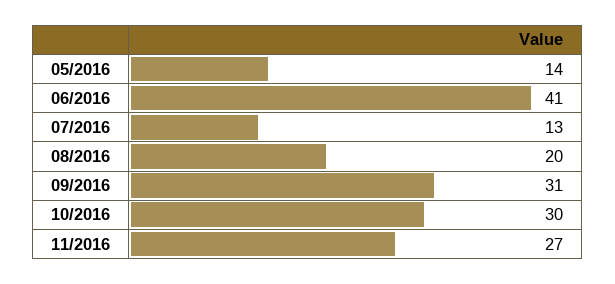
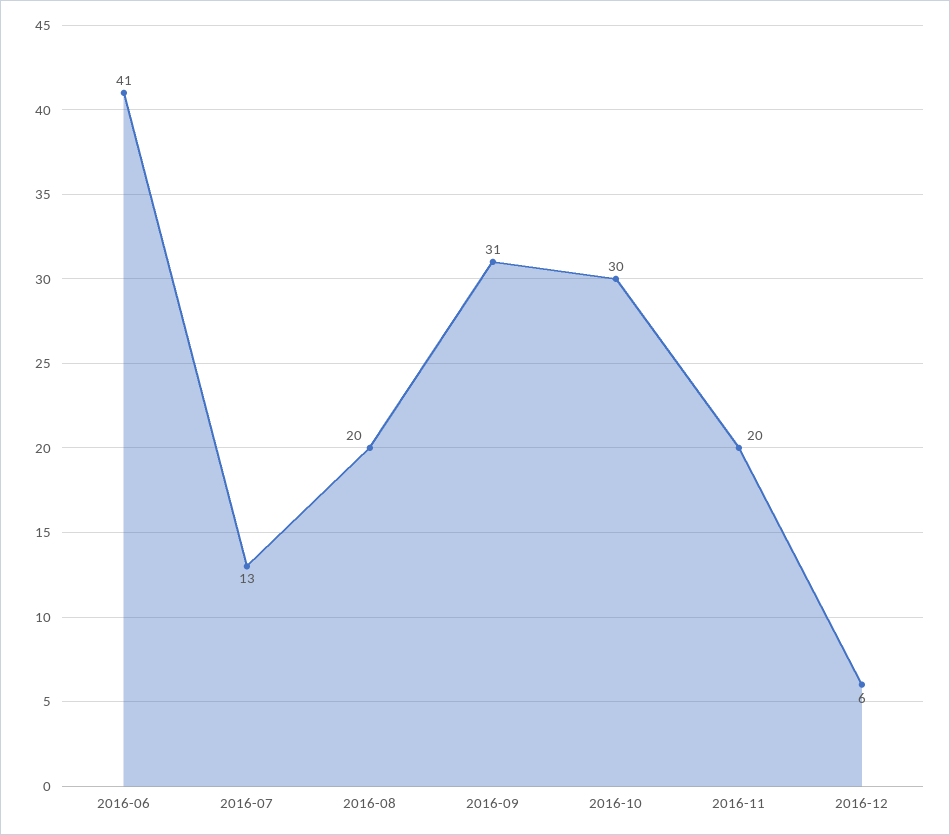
05/2016: 14 -> none
11/2016: 27 -> 20
2016-12: none -> 6

